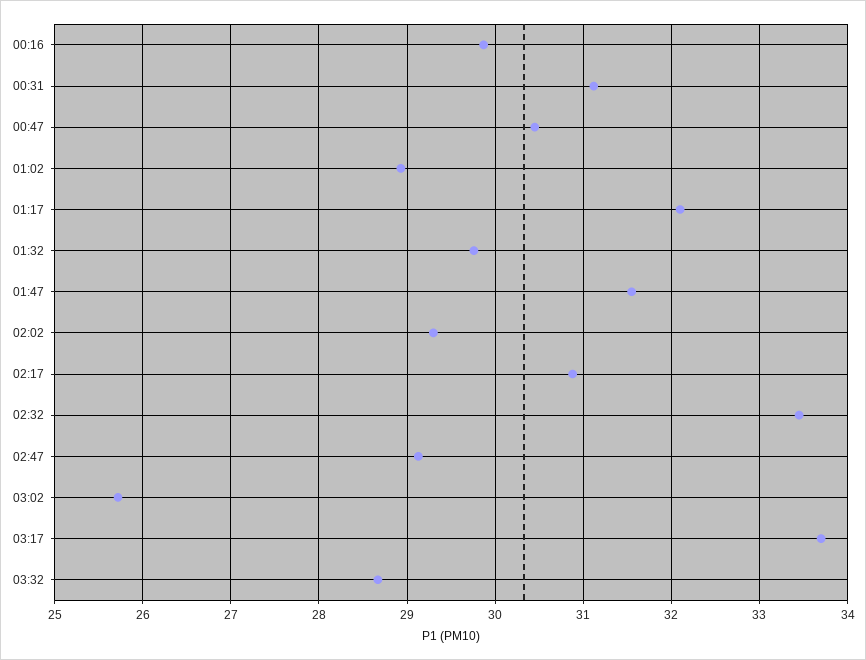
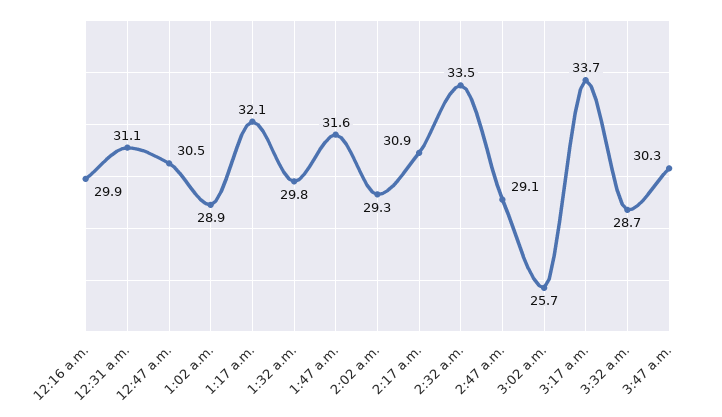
3:47 a.m.: none -> 30.3

